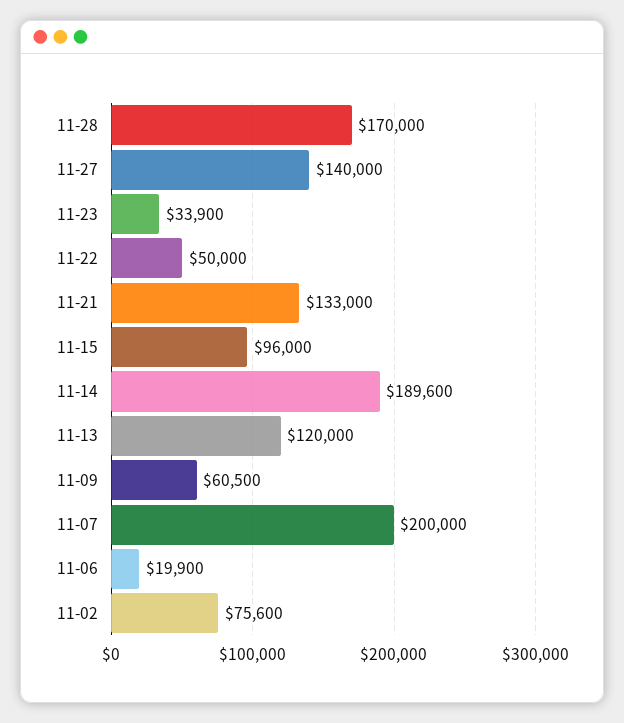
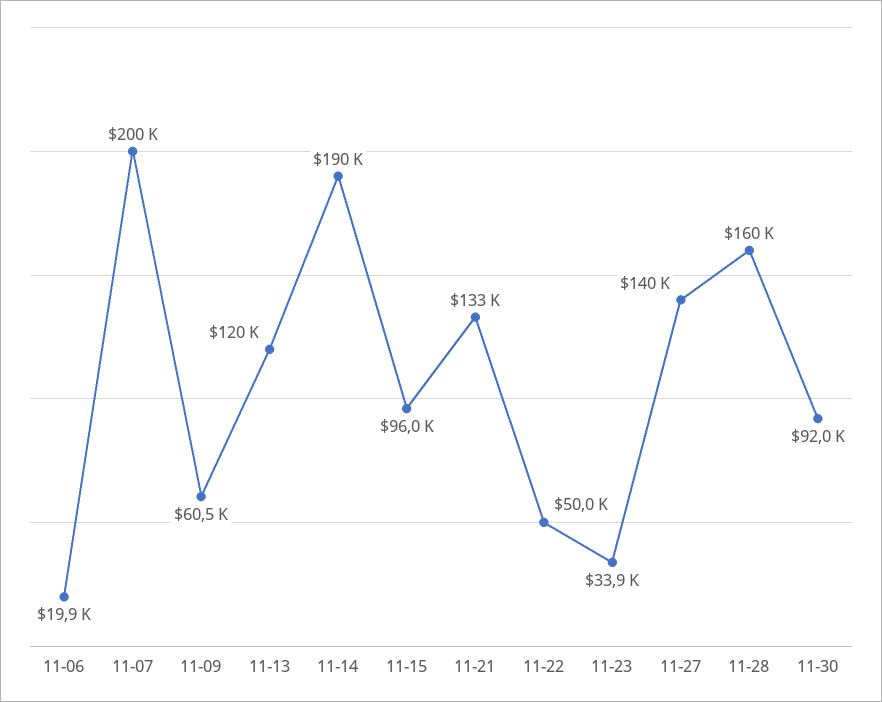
11-28: 170000 -> 160000
11-02: 75600 -> none
11-30: none -> 92000

